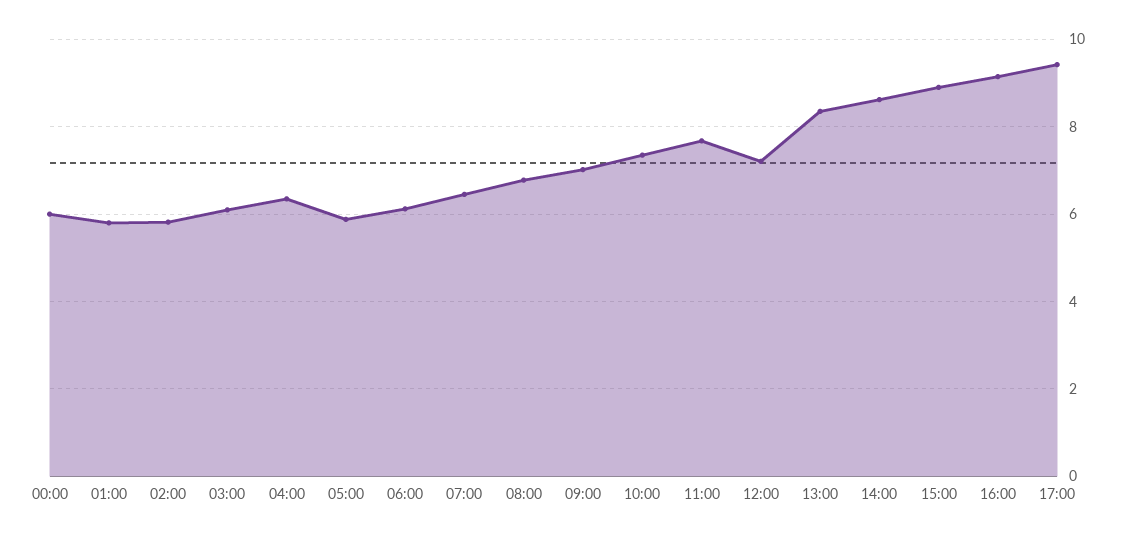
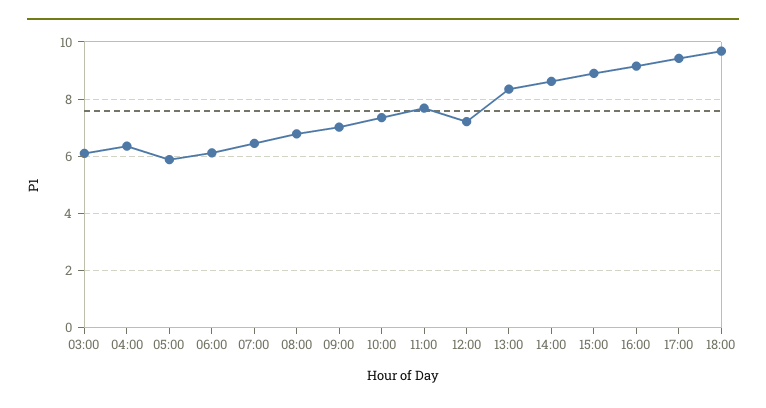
00:00: 6 -> none
01:00: 5.8 -> none
02:00: 5.8 -> none
18:00: none -> 9.75

